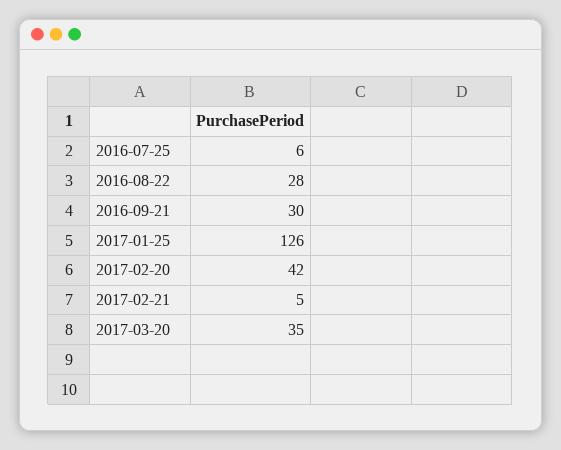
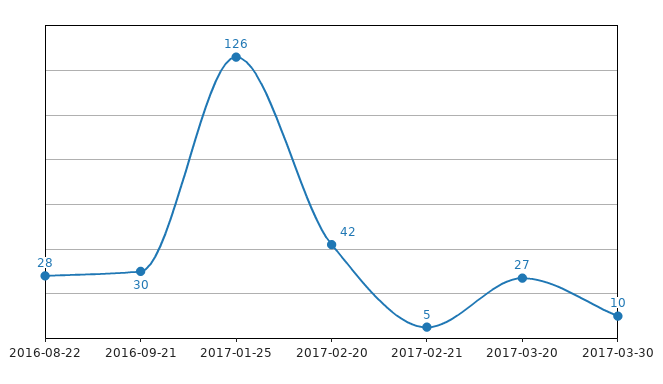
2016-07-25: 6 -> none
2017-03-20: 35 -> 27
2017-03-30: none -> 10

